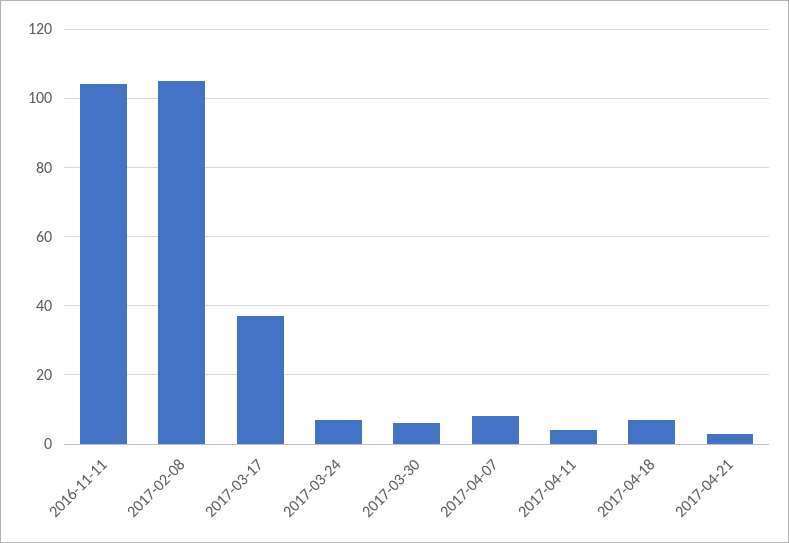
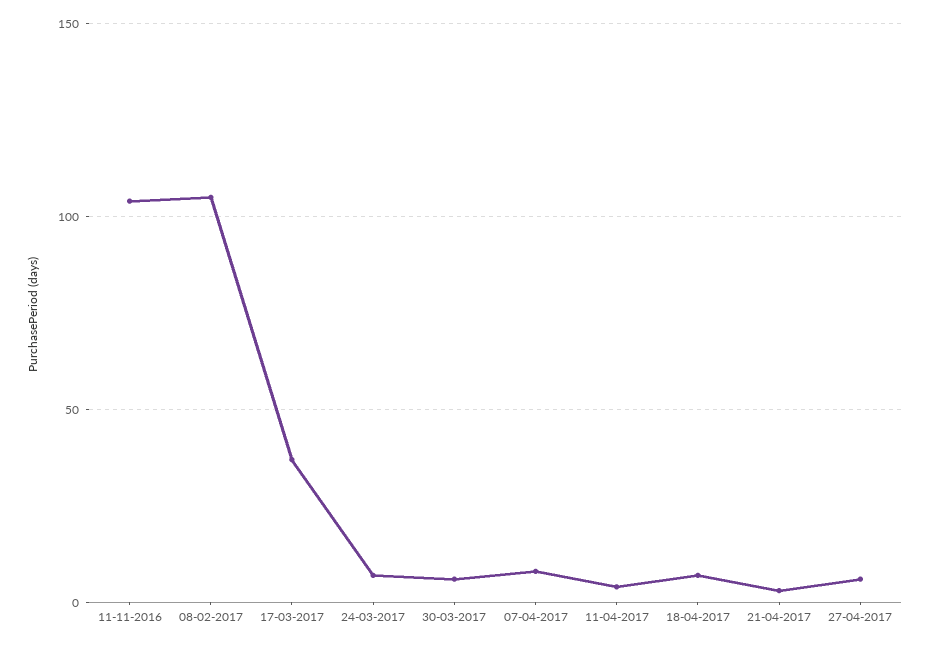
27-04-2017: none -> 5

